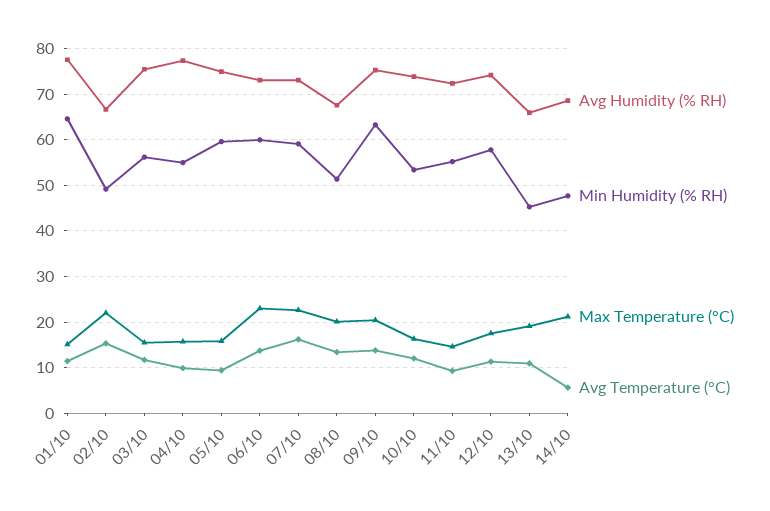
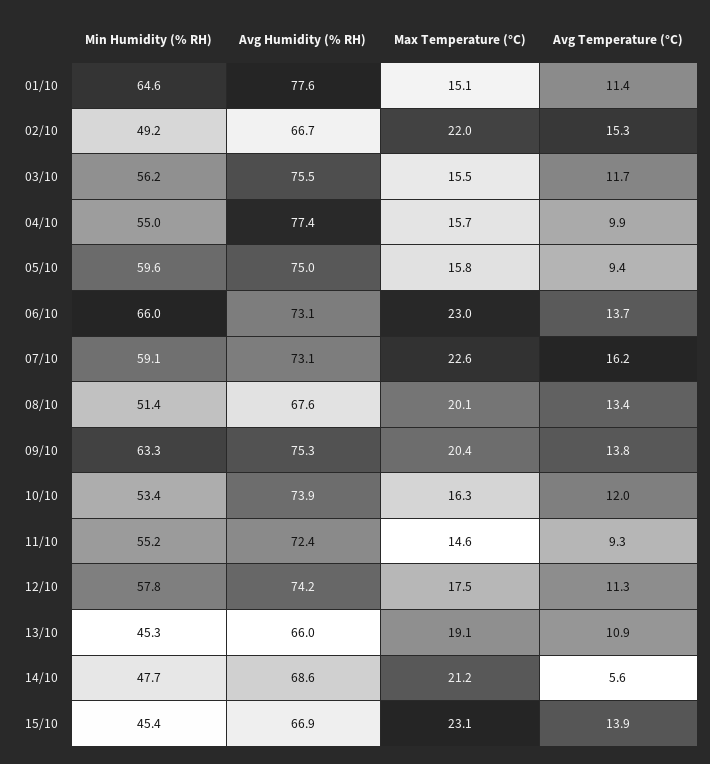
Min Humidity (% RH), 06/10: 60 -> 66
Min Humidity (% RH), 15/10: none -> 45.4
Avg Humidity (% RH), 15/10: none -> 66.9
Max Temperature (°C), 15/10: none -> 23.1
Avg Temperature (°C), 15/10: none -> 13.9

